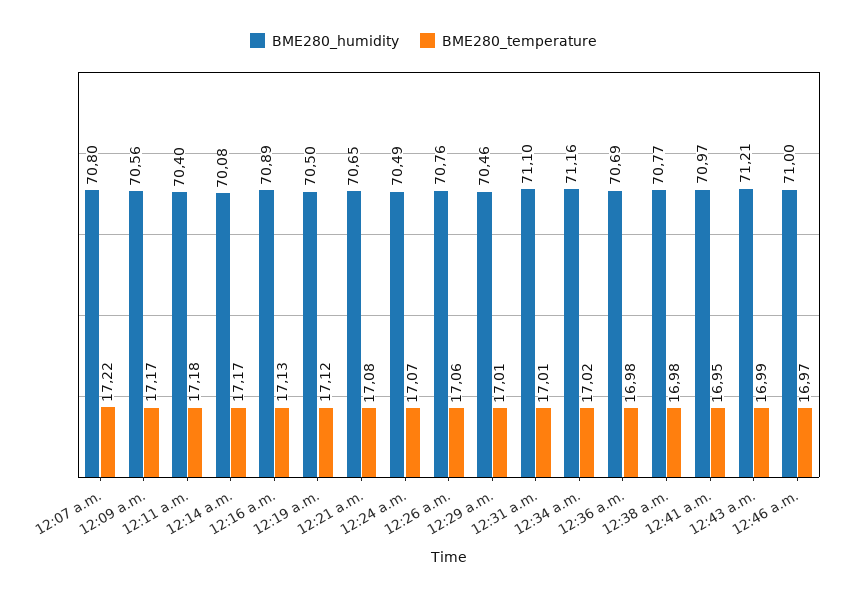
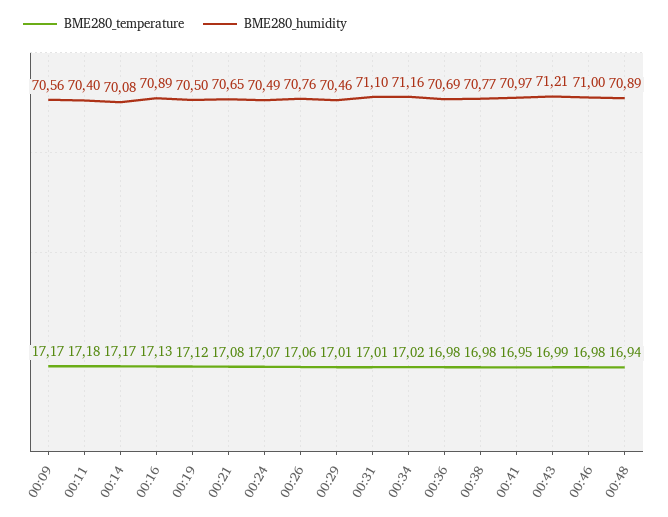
BME280_humidity, 12:07 a.m.: 70.8 -> none
BME280_temperature, 12:07 a.m.: 17.22 -> none
BME280_temperature, 12:46 a.m.: 16.97 -> 16.98
BME280_temperature, 00:48: none -> 16.94
BME280_humidity, 00:48: none -> 70.89

